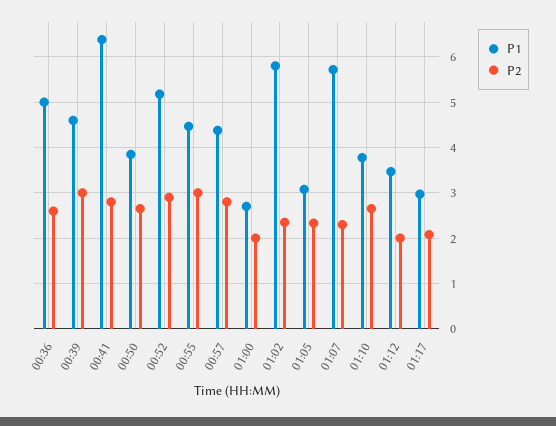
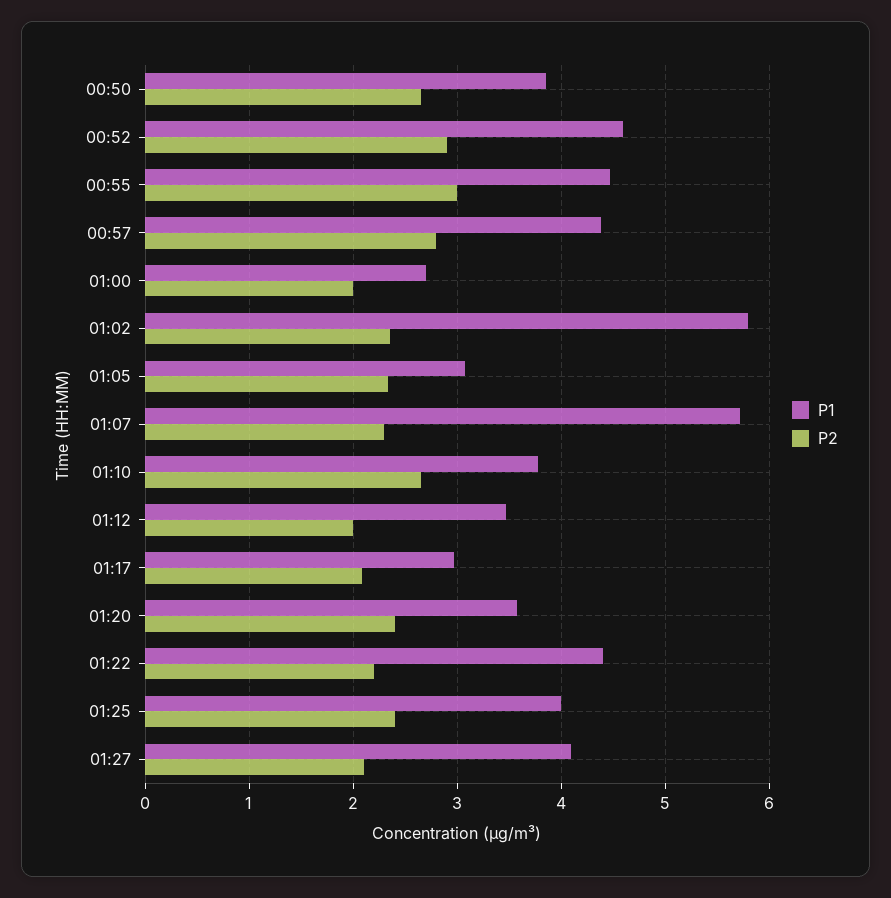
P1, 00:36: 5 -> none
P2, 00:36: 2.6 -> none
P1, 00:39: 4.6 -> none
P2, 00:39: 3 -> none
P1, 00:41: 6.4 -> none
P2, 00:41: 2.8 -> none
P1, 00:52: 5.2 -> 4.6
P1, 01:20: none -> 3.6
P2, 01:20: none -> 2.4
P1, 01:22: none -> 4.4
P2, 01:22: none -> 2.2
P1, 01:25: none -> 4
P2, 01:25: none -> 2.4
P1, 01:27: none -> 4.1
P2, 01:27: none -> 2.1

